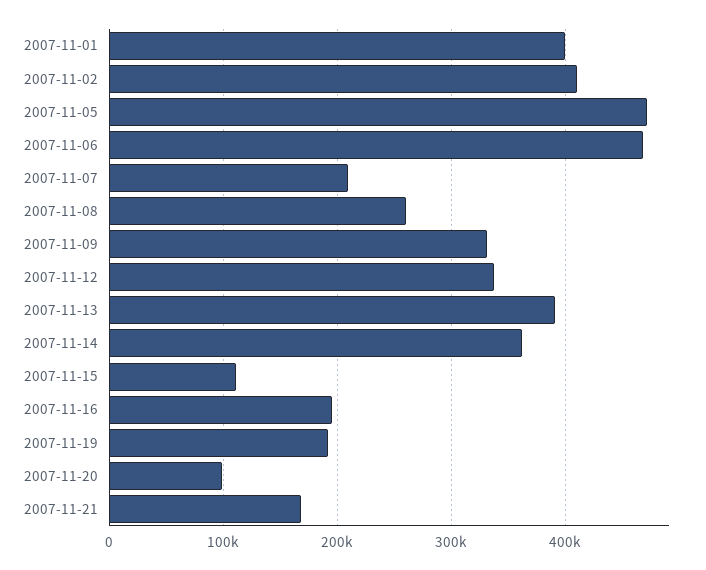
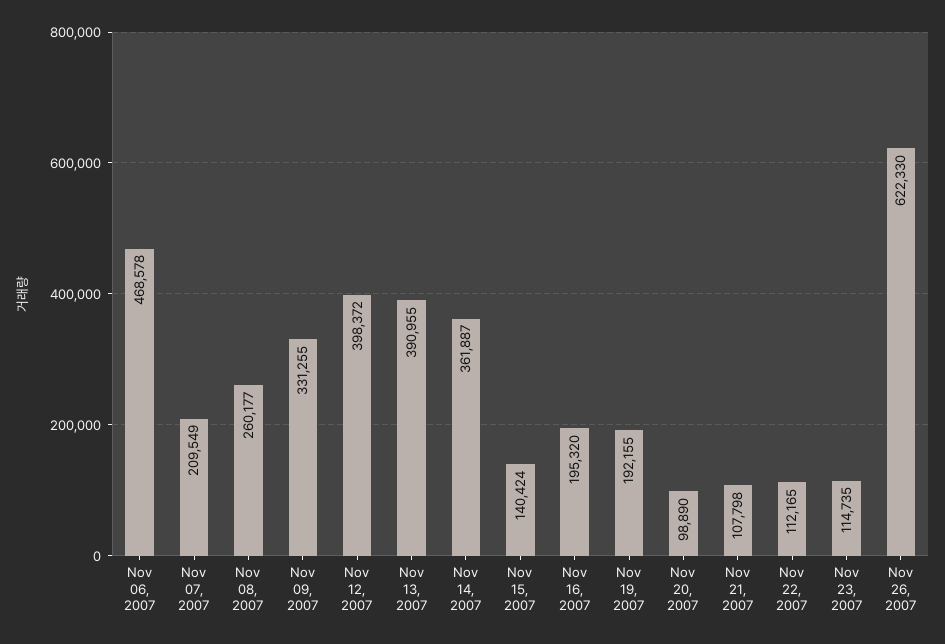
2007-11-01: 400000 -> none
2007-11-02: 410000 -> none
2007-11-05: 470000 -> none
2007-11-12: 340000 -> 398372
2007-11-15: 110000 -> 140424
2007-11-21: 170000 -> 107798
Nov 22, 2007: none -> 112165
Nov 23, 2007: none -> 114735
Nov 26, 2007: none -> 622330

